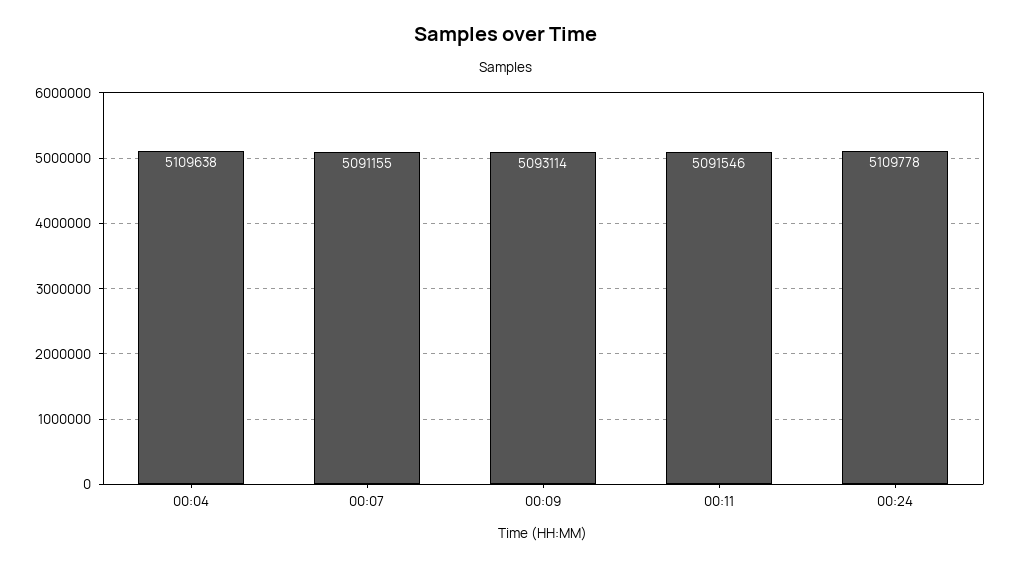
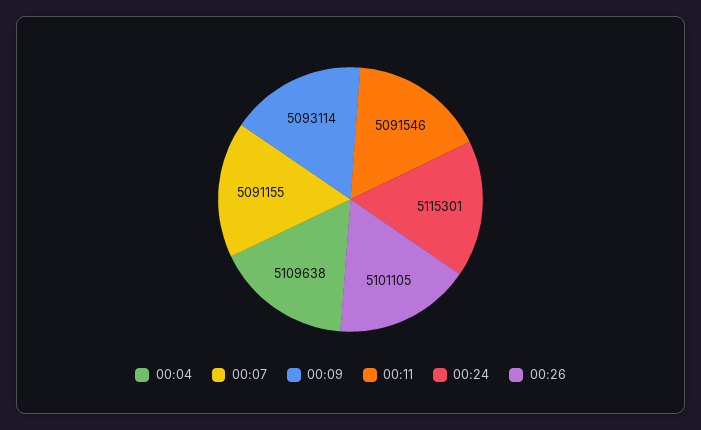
00:24: 5109778 -> 5115301
00:26: none -> 5101105

